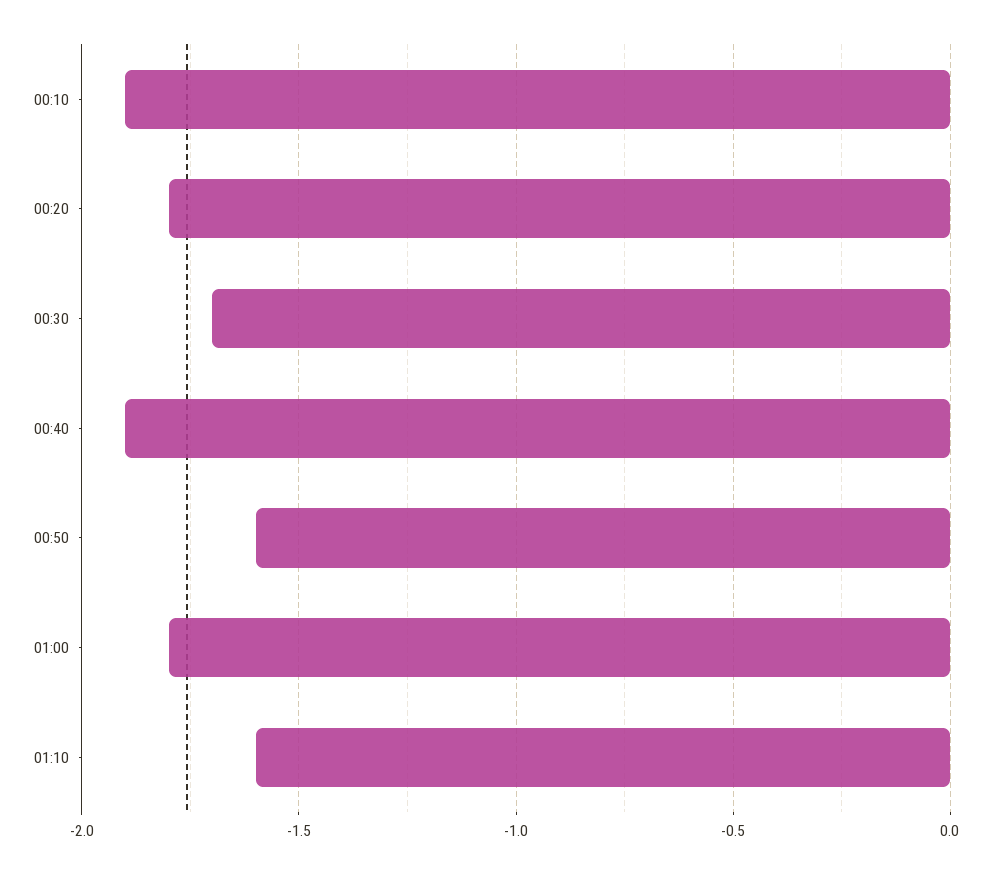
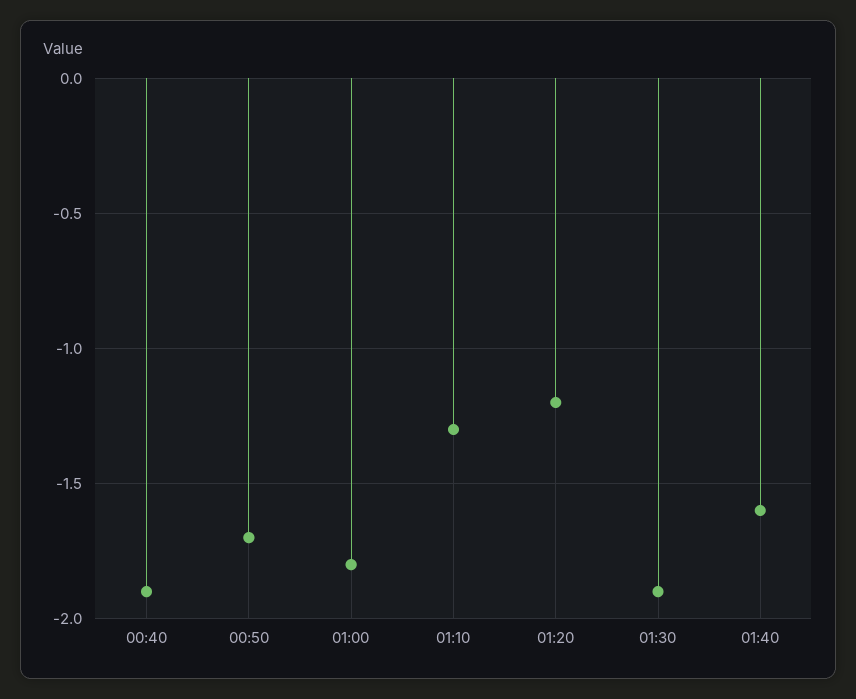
00:10: -1.9 -> none
00:20: -1.8 -> none
00:30: -1.7 -> none
00:50: -1.6 -> -1.7
01:10: -1.6 -> -1.3
01:20: none -> -1.2
01:30: none -> -1.9
01:40: none -> -1.6

